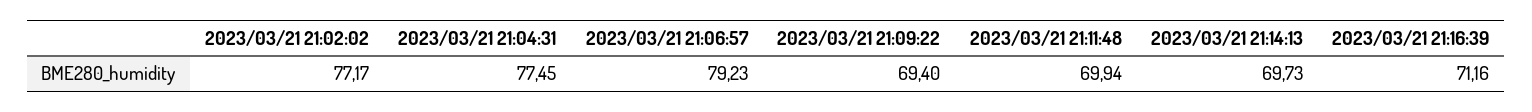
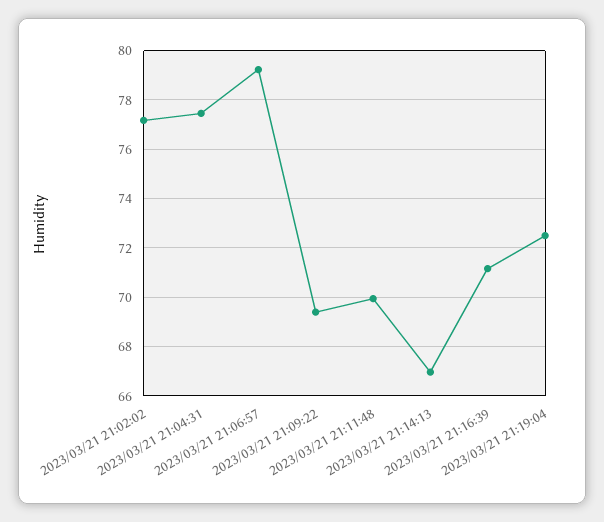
2023/03/21 21:14:13: 69.73 -> 67
2023/03/21 21:19:04: none -> 72.5

